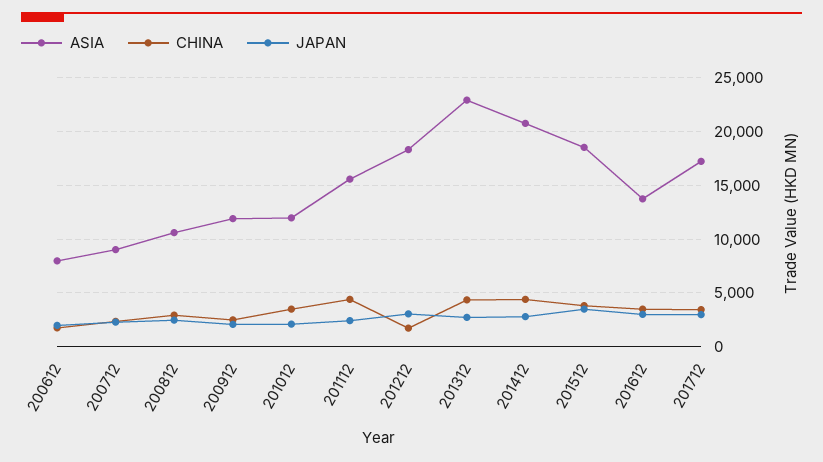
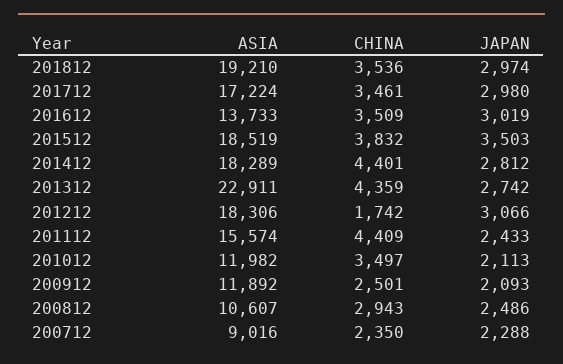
ASIA, 200612: 8000 -> none
CHINA, 200612: 2000 -> none
JAPAN, 200612: 2000 -> none
ASIA, 201412: 21000 -> 18289
ASIA, 201812: none -> 19210
CHINA, 201812: none -> 3536
JAPAN, 201812: none -> 2974

